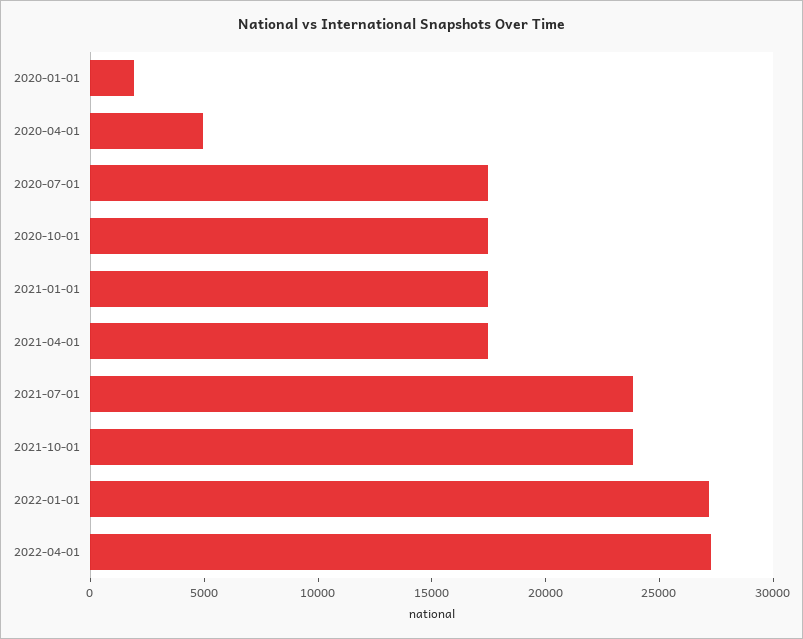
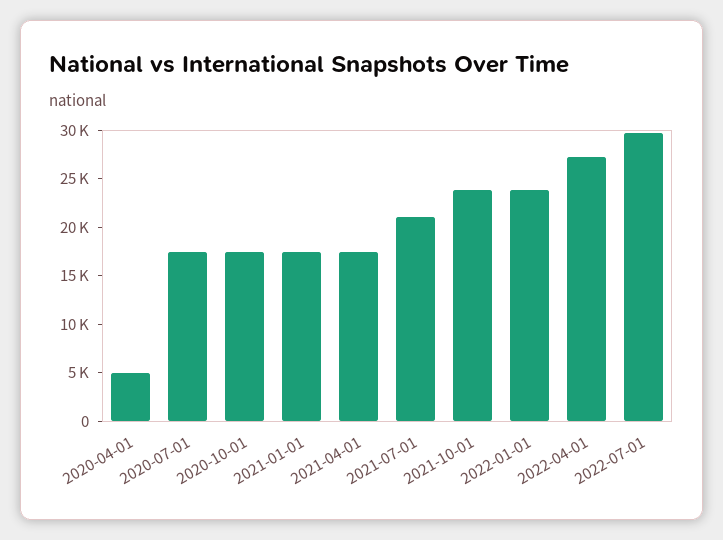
2020-01-01: 2000 -> none
2021-07-01: 24000 -> 21000
2022-01-01: 27000 -> 24000
2022-07-01: none -> 30000

